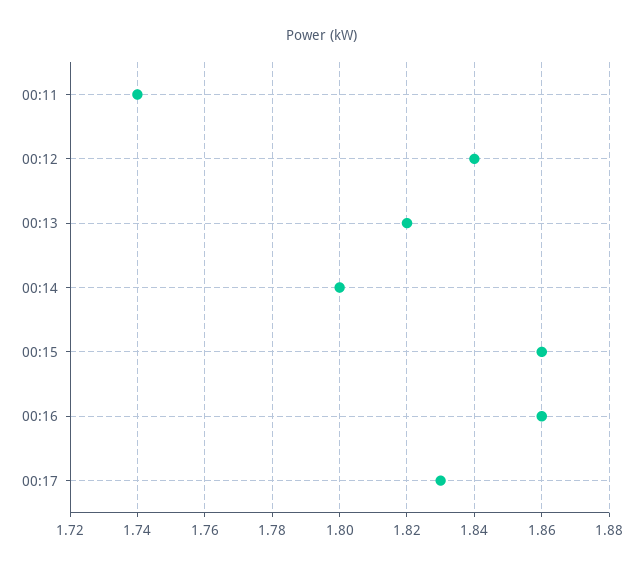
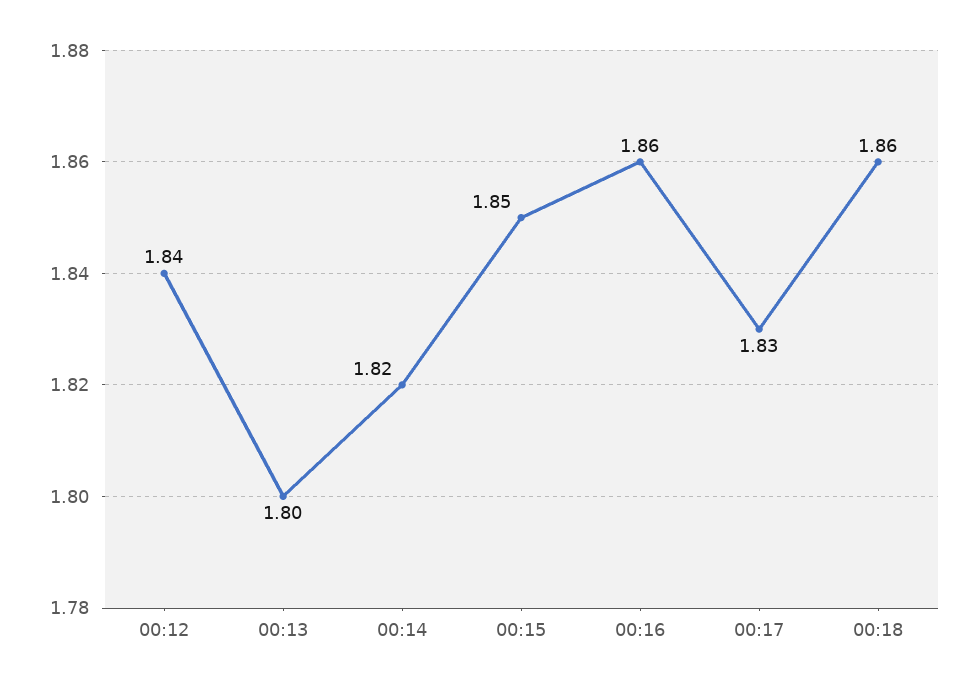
00:11: 1.74 -> none
00:13: 1.82 -> 1.8
00:14: 1.8 -> 1.82
00:15: 1.86 -> 1.85
00:18: none -> 1.86

